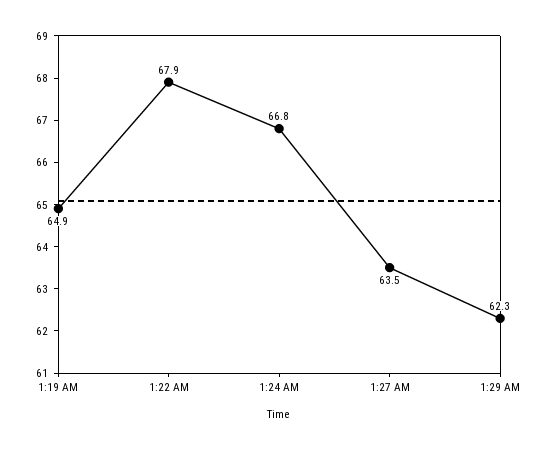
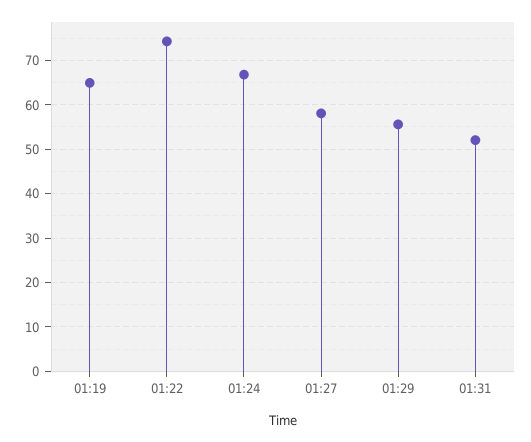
1:22 AM: 67.9 -> 74
1:27 AM: 63.5 -> 58
1:29 AM: 62.3 -> 56
01:31: none -> 52

